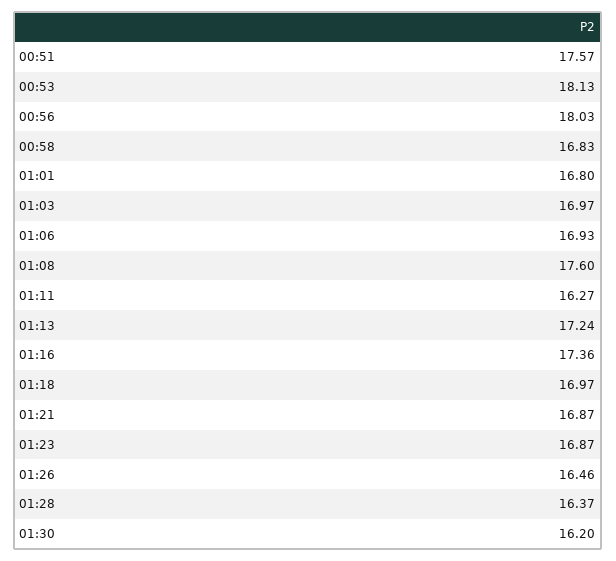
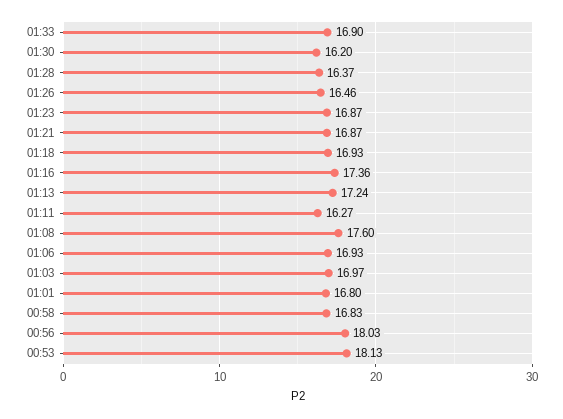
00:51: 17.57 -> none
01:18: 16.97 -> 16.93
01:33: none -> 16.9

